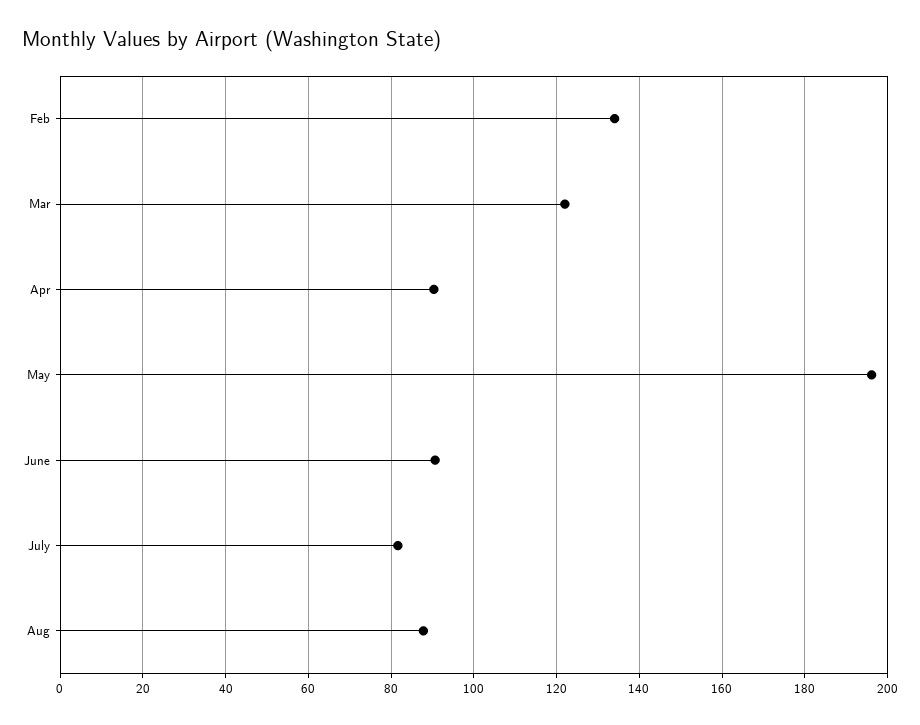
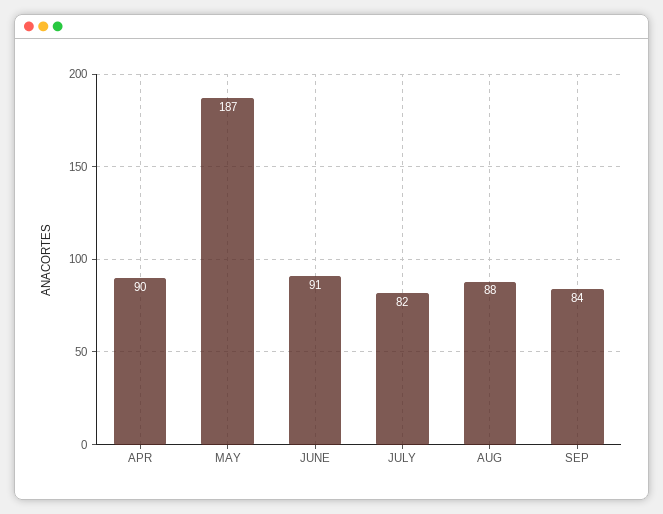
Feb: 134 -> none
Mar: 122 -> none
May: 196 -> 187
SEP: none -> 84

